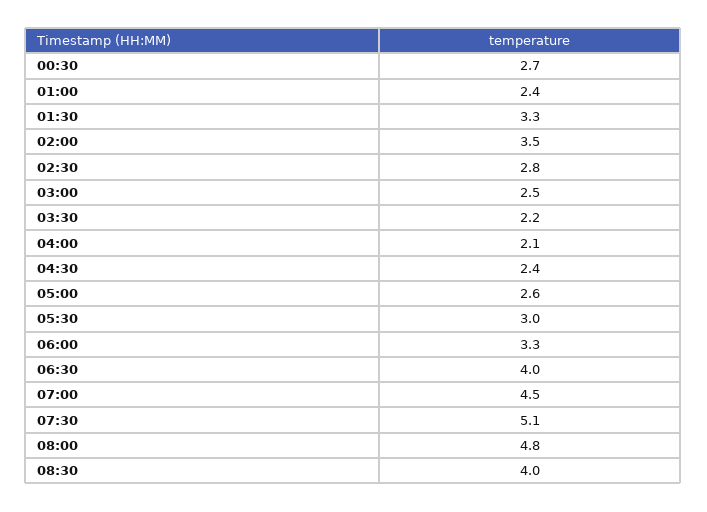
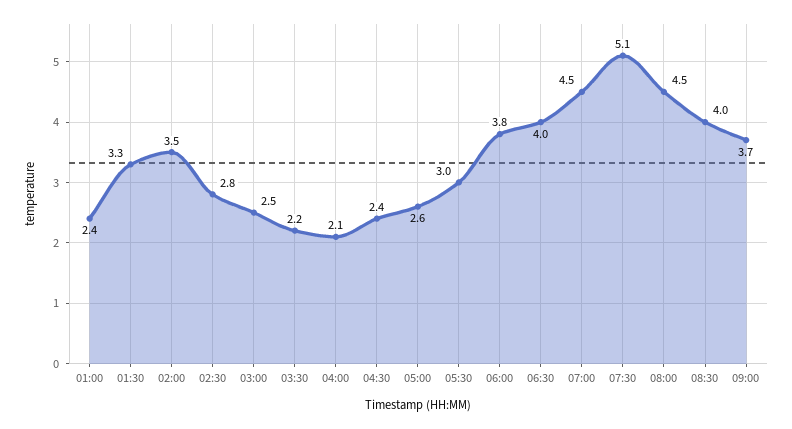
00:30: 2.7 -> none
06:00: 3.3 -> 3.8
08:00: 4.8 -> 4.5
09:00: none -> 3.7

